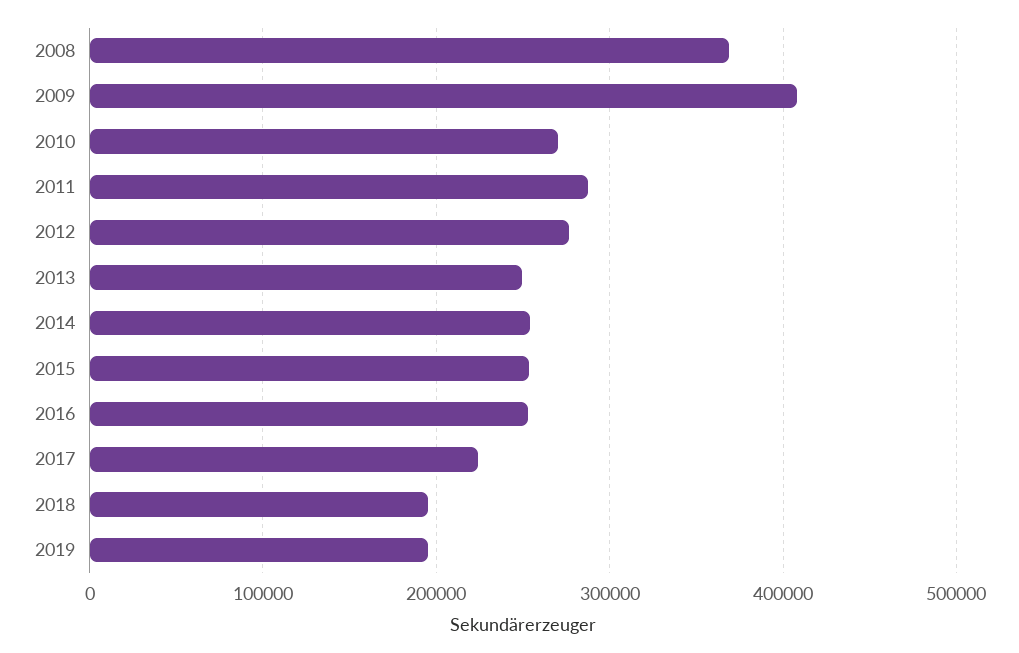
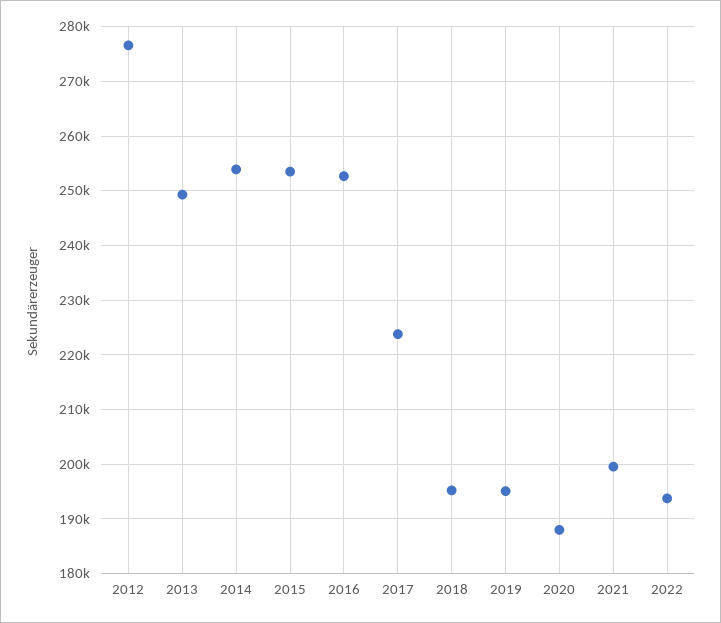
2008: 370000 -> none
2009: 410000 -> none
2010: 270000 -> none
2011: 290000 -> none
2020: none -> 188000
2021: none -> 200000
2022: none -> 194000

